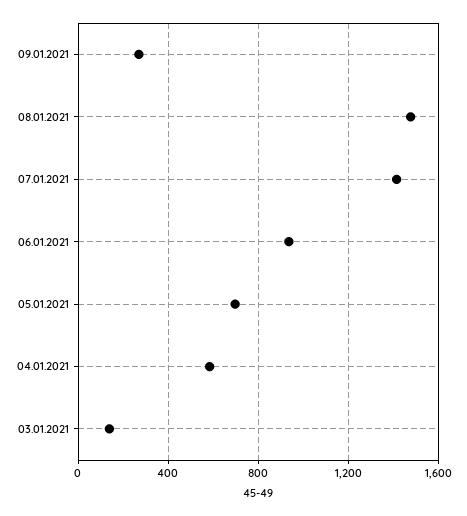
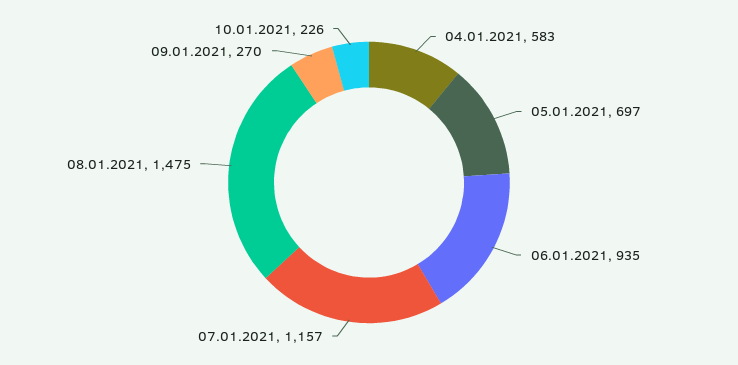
07.01.2021: 1400 -> 1157
03.01.2021: 150 -> none
10.01.2021: none -> 226

